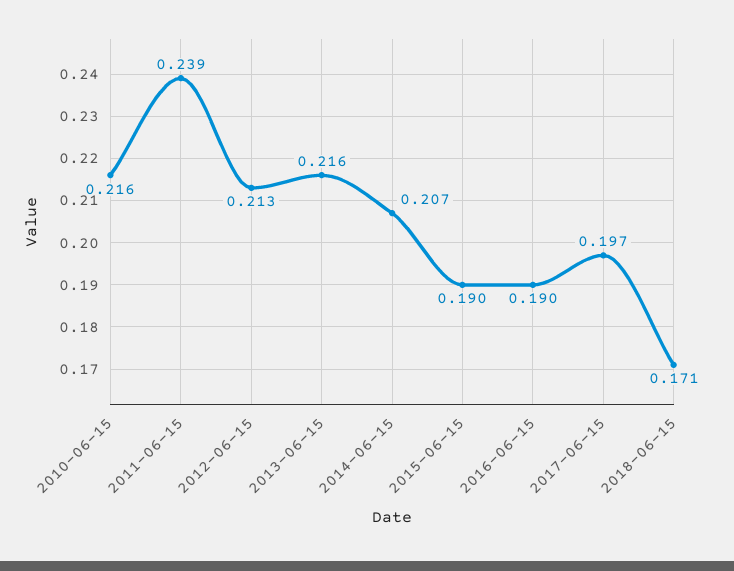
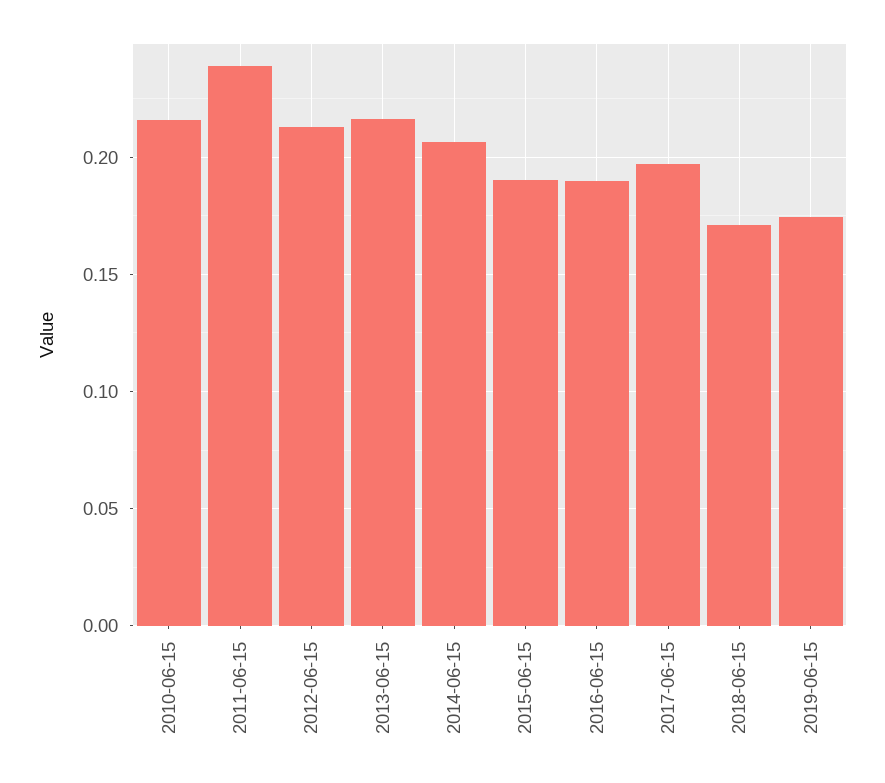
2019-06-15: none -> 0.175

